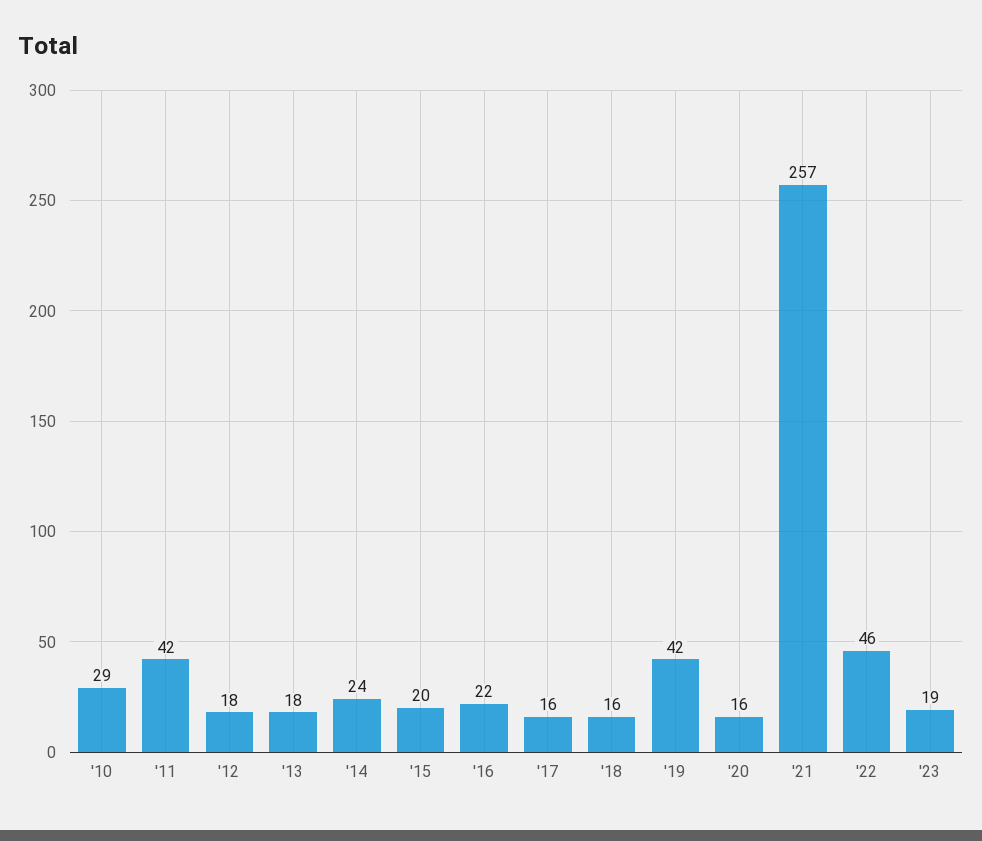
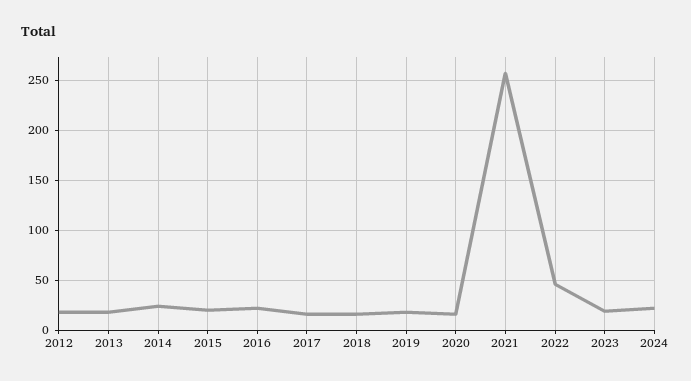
'10: 29 -> none
'11: 42 -> none
'19: 42 -> 20
2024: none -> 20

